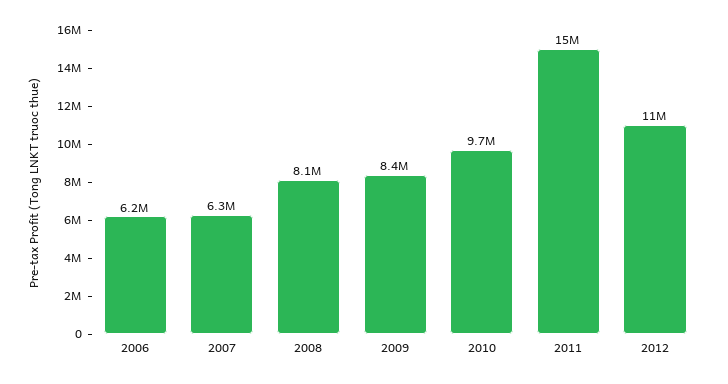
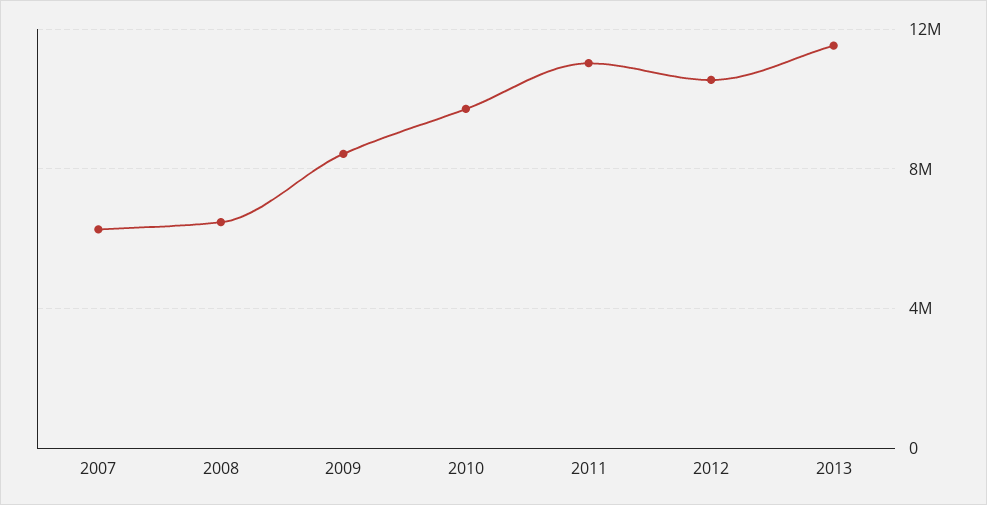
2006: 6200000 -> none
2008: 8100000 -> 6500000
2011: 15000000 -> 11000000
2013: none -> 11500000

